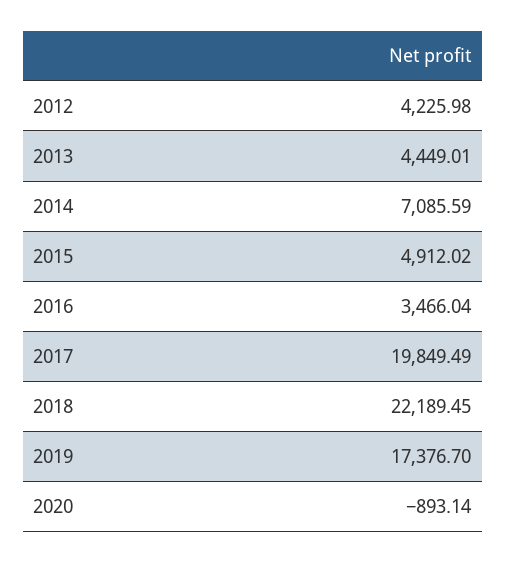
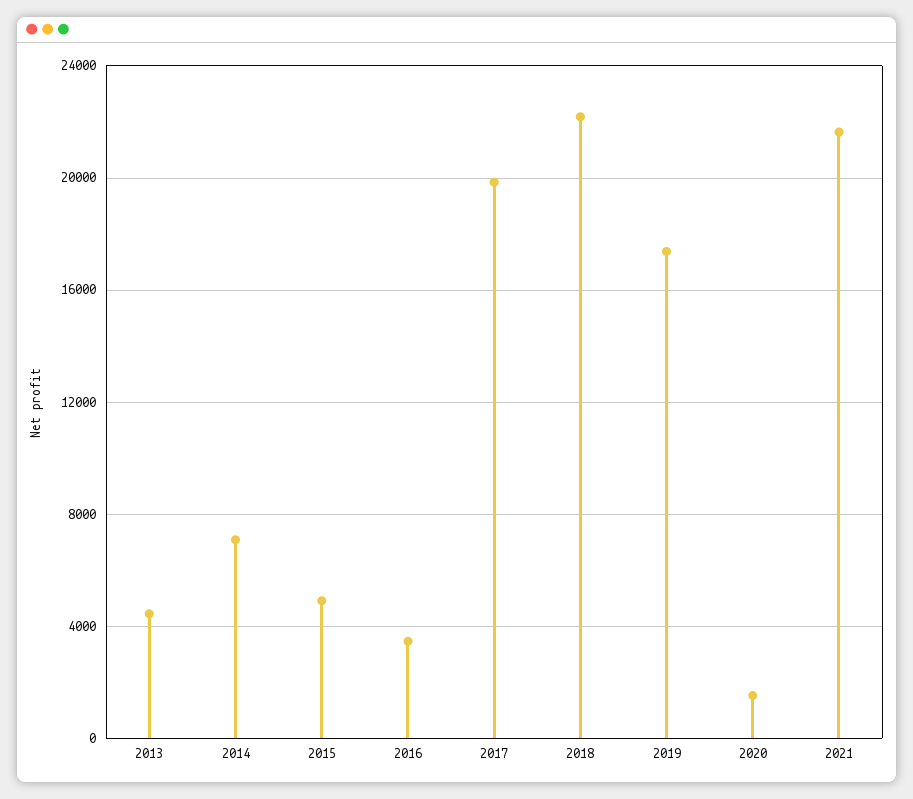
2012: 4225.98 -> none
2020: -893.14 -> 1500
2021: none -> 21500

